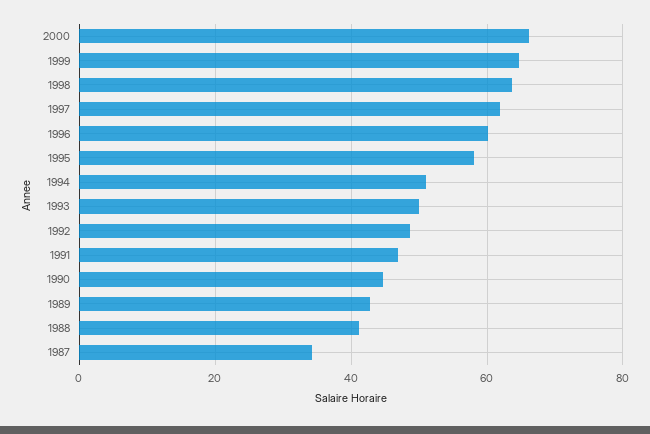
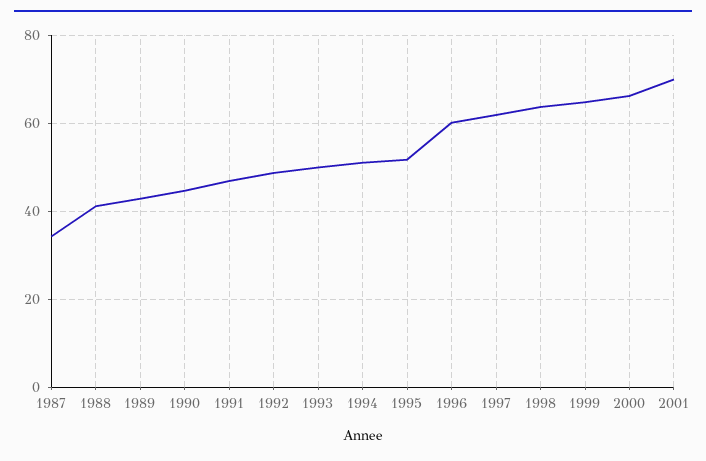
1995: 58 -> 52
2001: none -> 70

